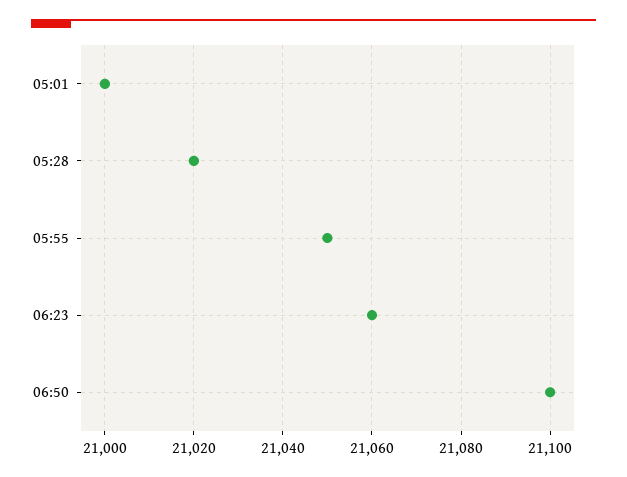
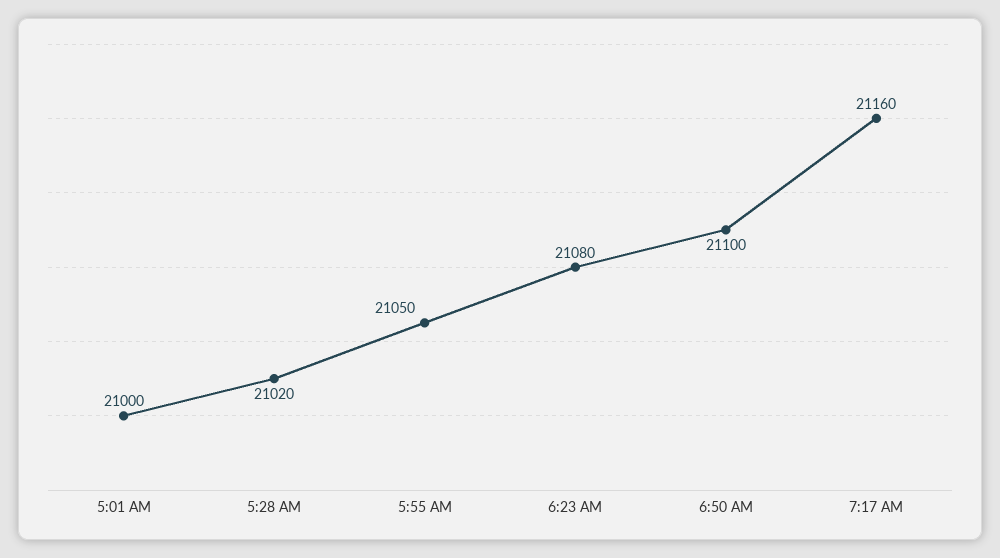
06:23: 21060 -> 21080
7:17 AM: none -> 21160

